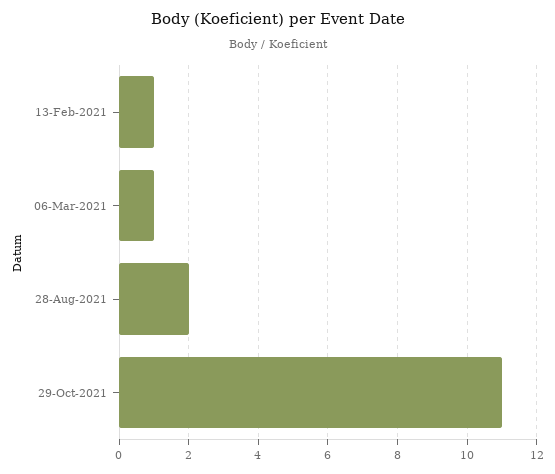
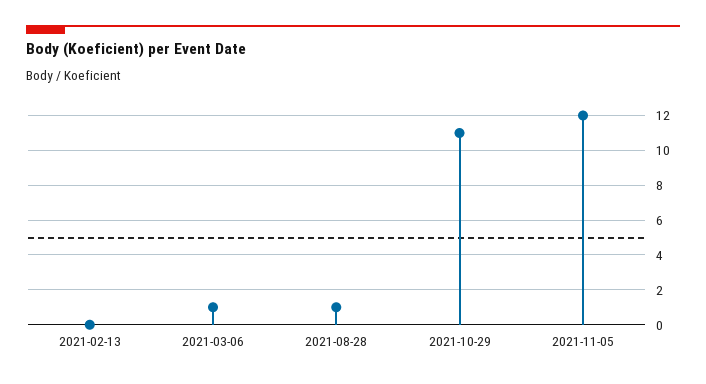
13-Feb-2021: 1 -> 0
28-Aug-2021: 2 -> 1
2021-11-05: none -> 12

